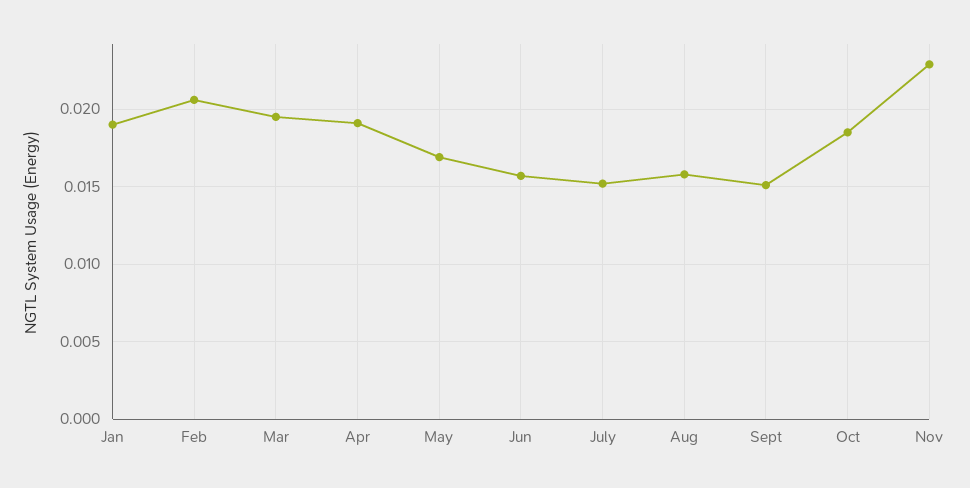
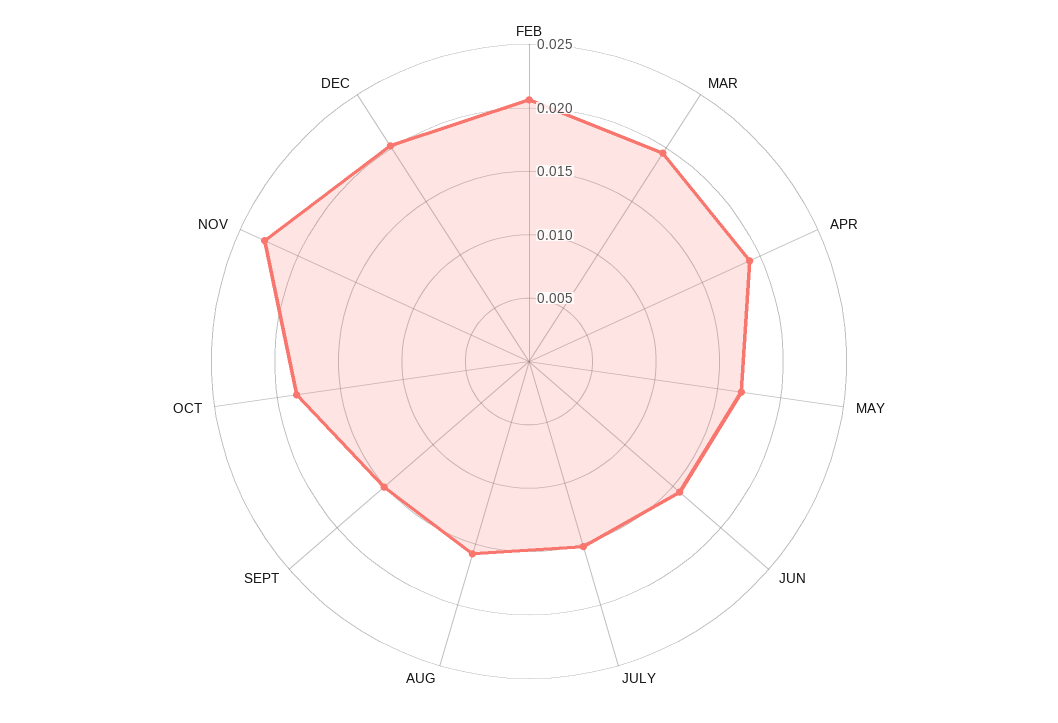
Jan: 0.019 -> none
DEC: none -> 0.02

